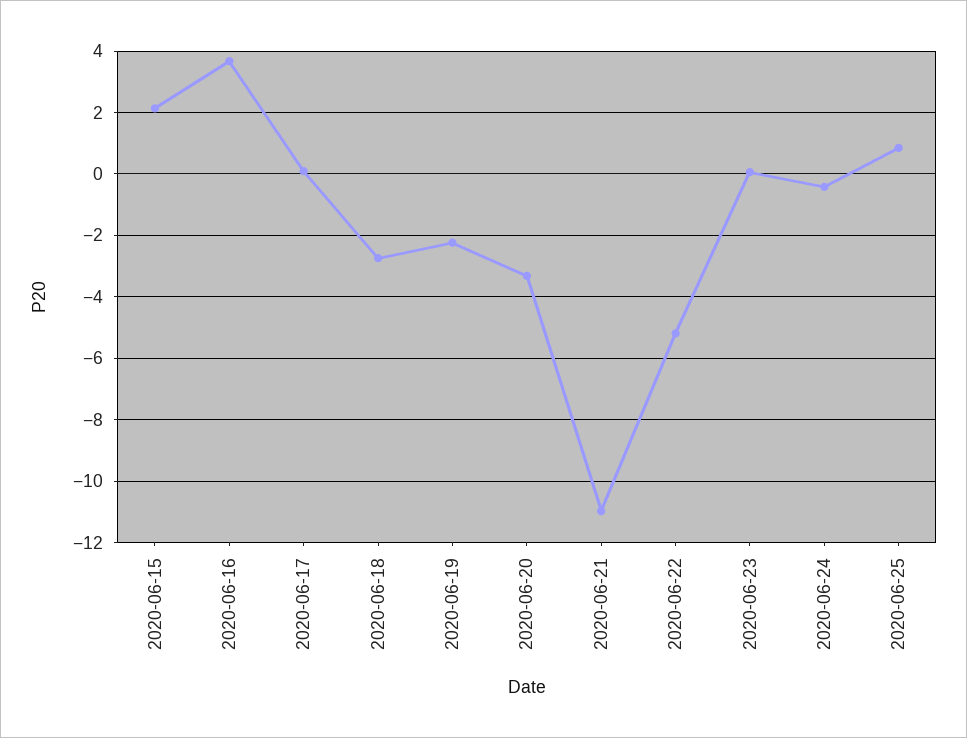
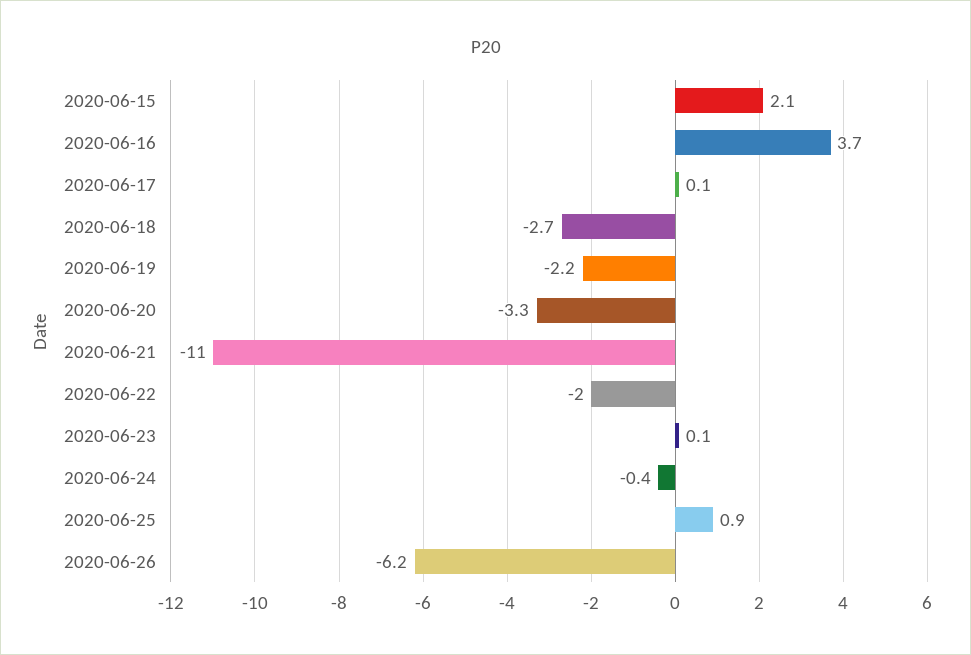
2020-06-22: -5.2 -> -2
2020-06-26: none -> -6.2

